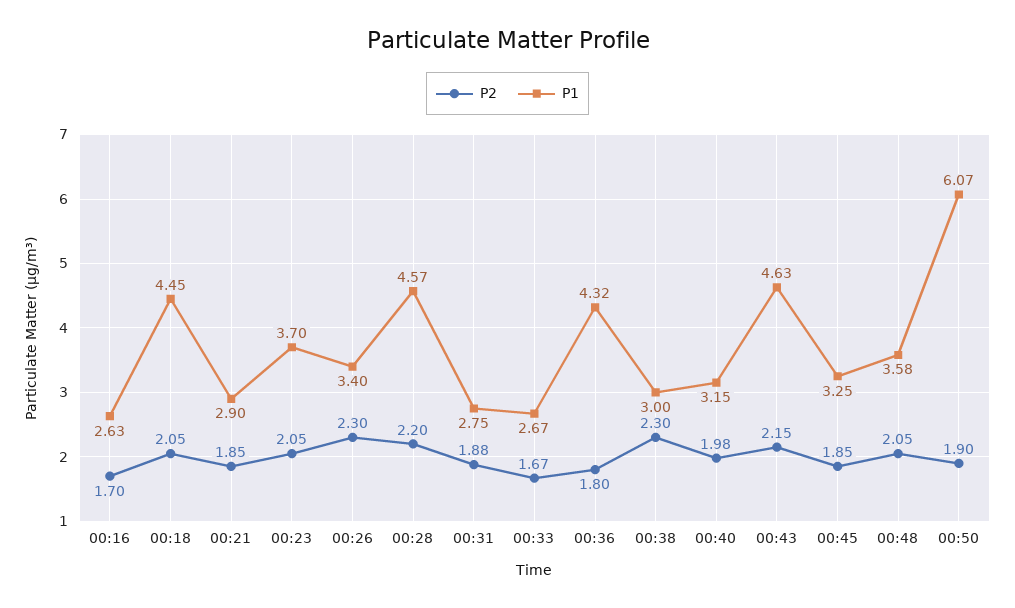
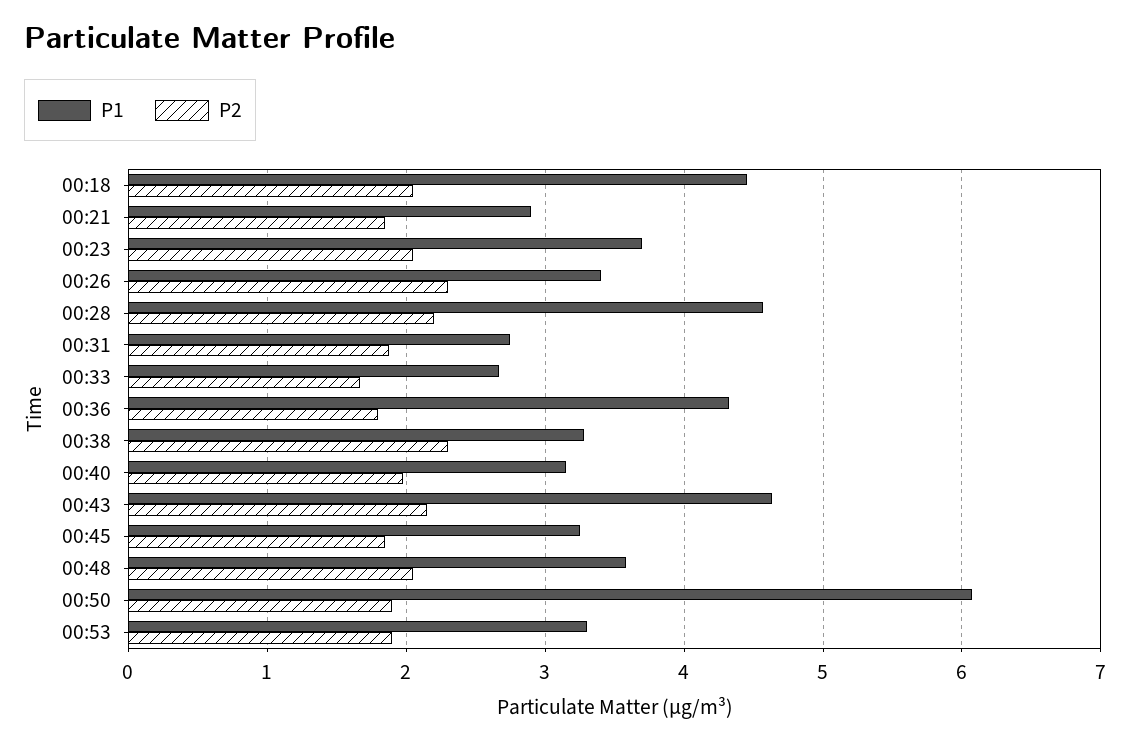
P2, 00:16: 1.7 -> none
P1, 00:16: 2.63 -> none
P1, 00:38: 3 -> 3.3
P1, 00:53: none -> 3.3
P2, 00:53: none -> 1.9

